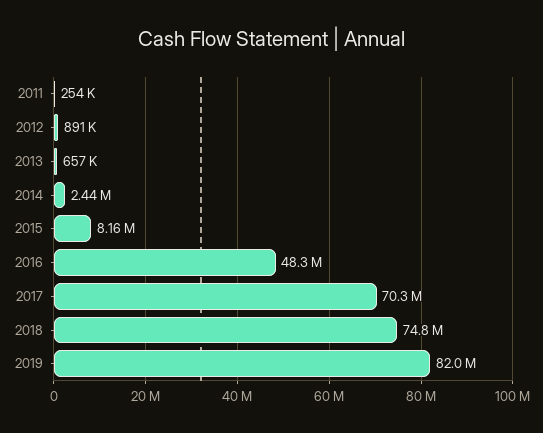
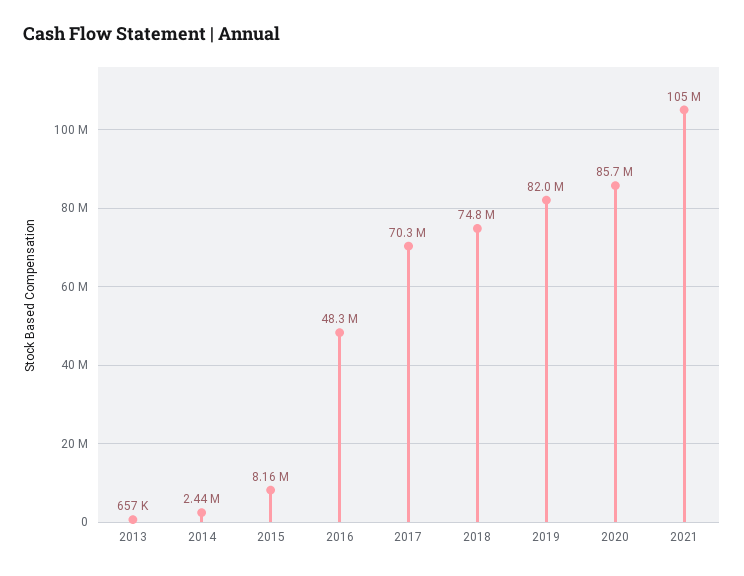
2011: 254000 -> none
2012: 891000 -> none
2020: none -> 85700000
2021: none -> 105000000

